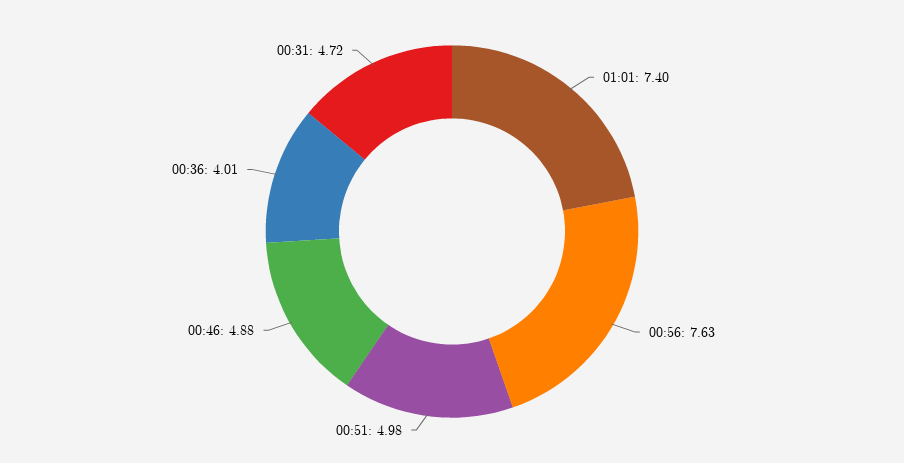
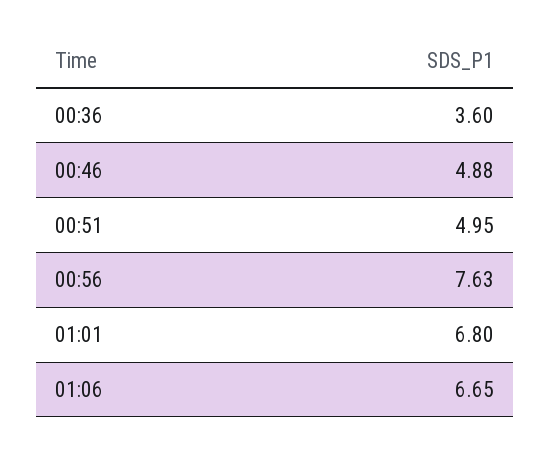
01:01: 7.4 -> 6.8
00:51: 4.98 -> 4.95
00:36: 4.01 -> 3.6
00:31: 4.72 -> none
01:06: none -> 6.65

